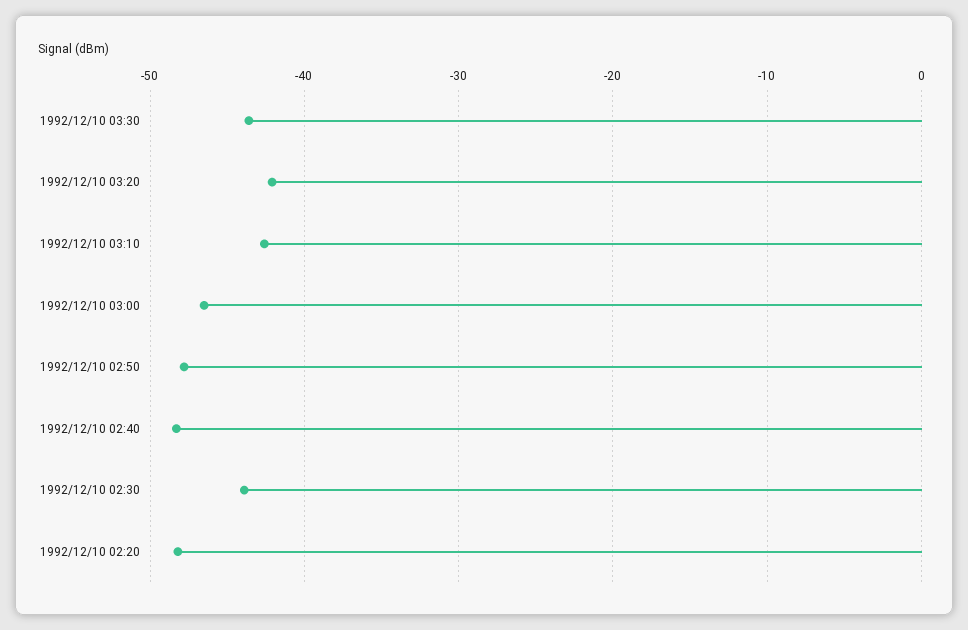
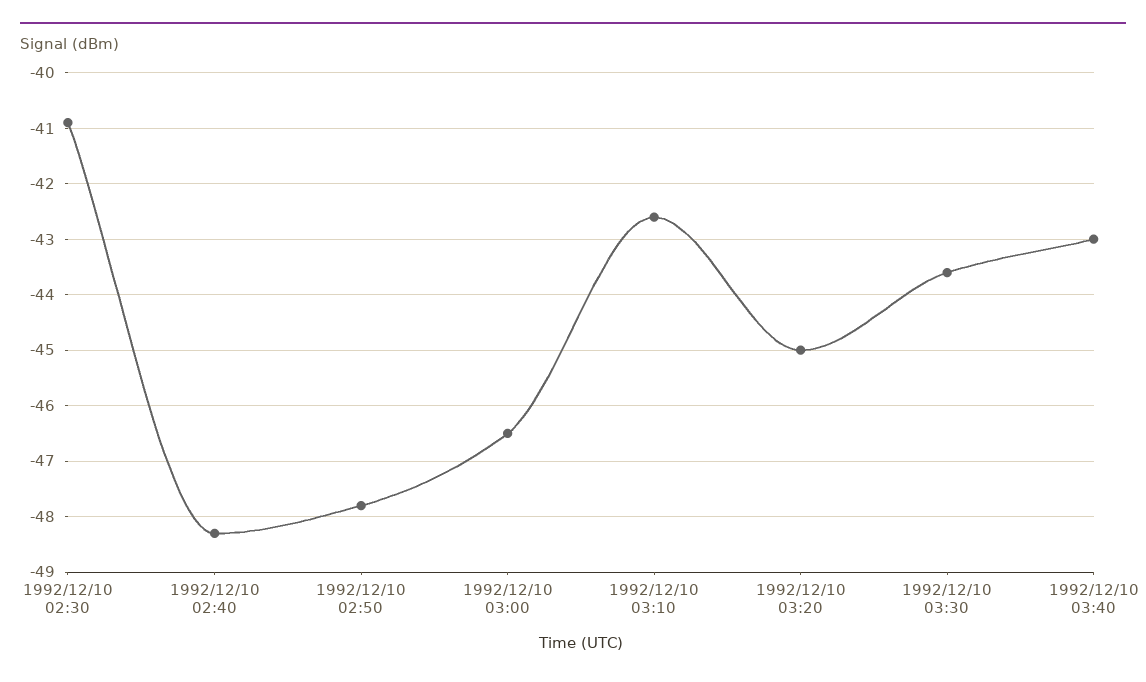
1992/12/10 03:20: -42 -> -45
1992/12/10 02:30: -44 -> -41
1992/12/10 02:20: -48 -> none
1992/12/10 03:40: none -> -43

